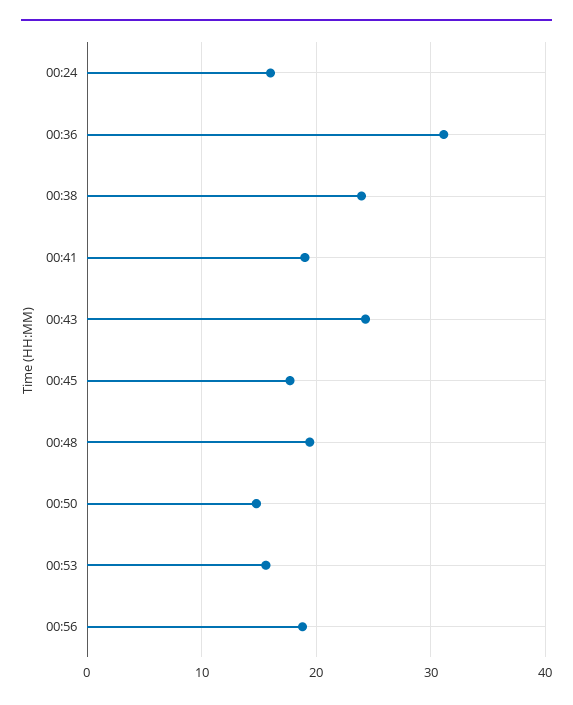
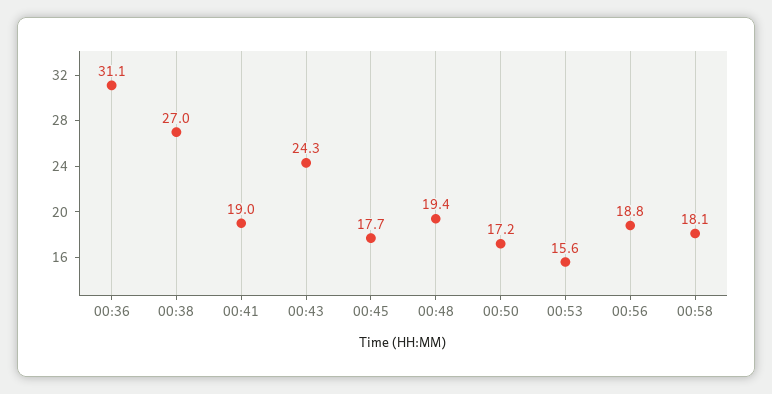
00:24: 16 -> none
00:38: 24 -> 27
00:50: 15 -> 17.2
00:58: none -> 18.1

